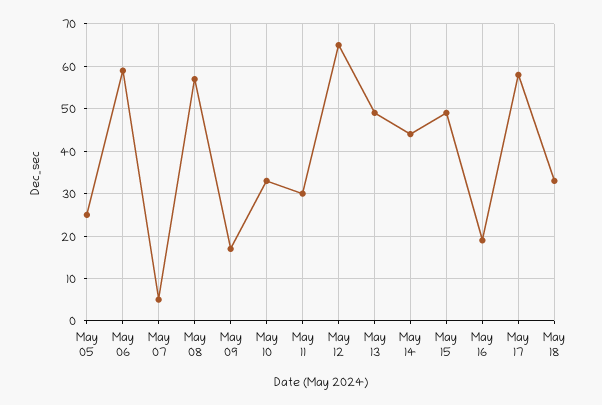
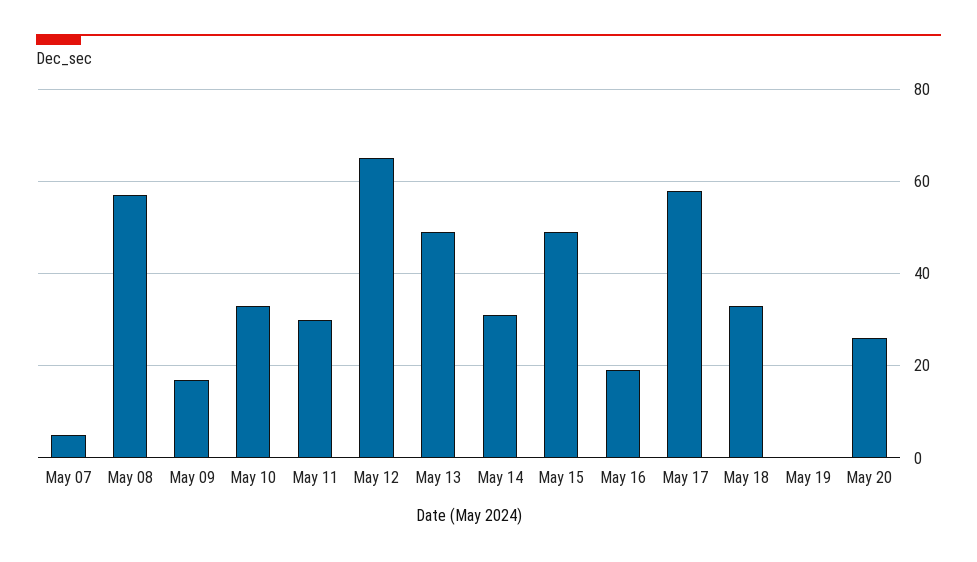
May 05: 25 -> none
May 06: 60 -> none
May 14: 45 -> 30
May 19: none -> 0
May 20: none -> 25

